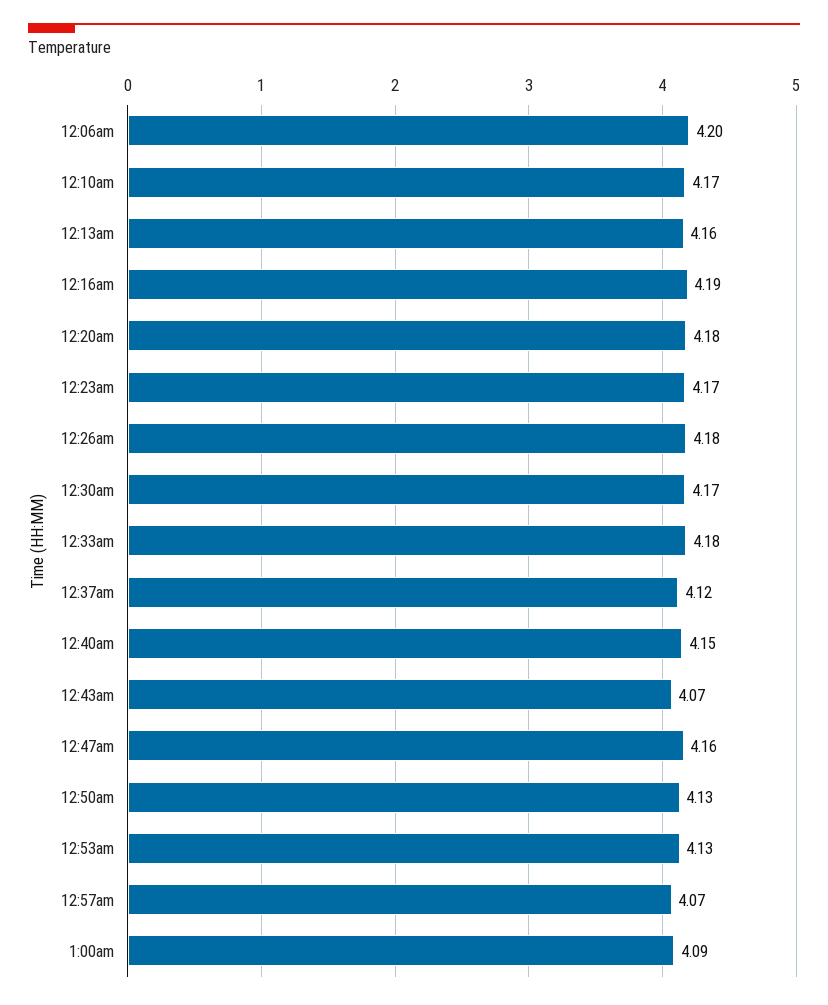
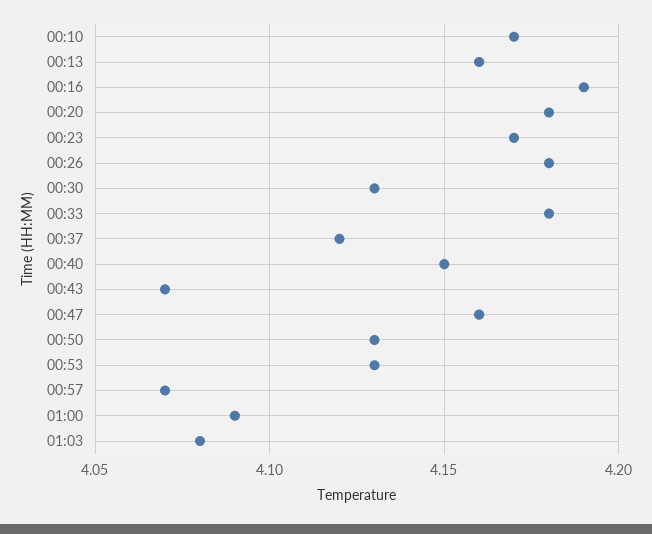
12:06am: 4.2 -> none
12:30am: 4.17 -> 4.13
01:03: none -> 4.08

